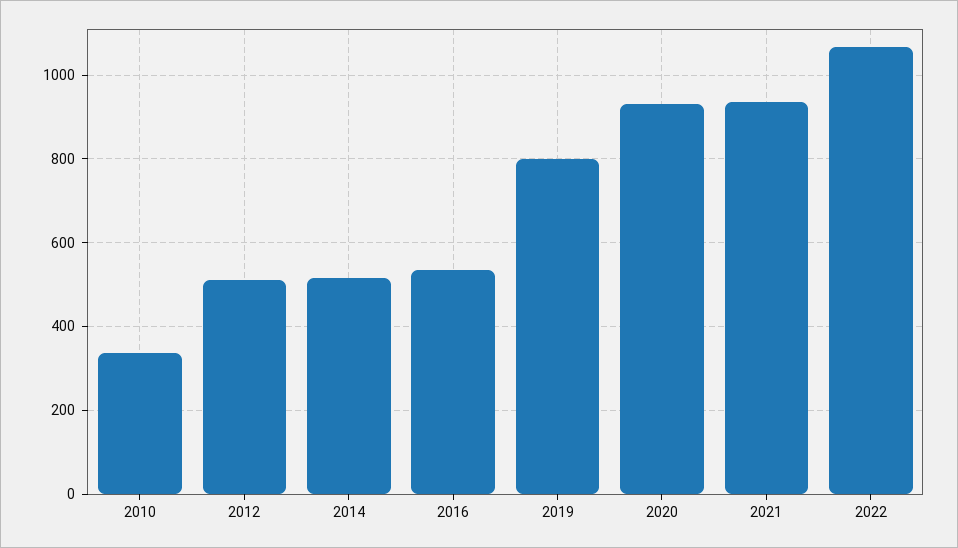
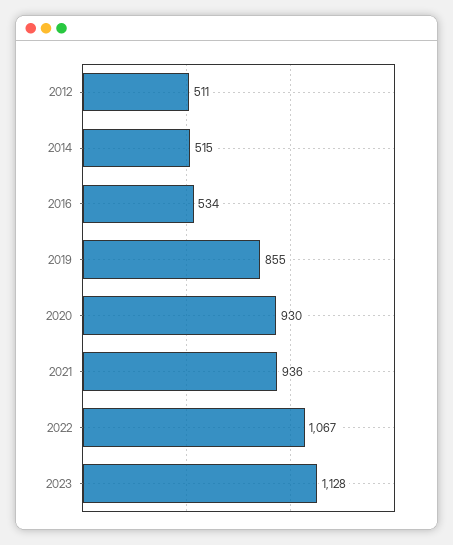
2010: 340 -> none
2019: 800 -> 855
2023: none -> 1128

